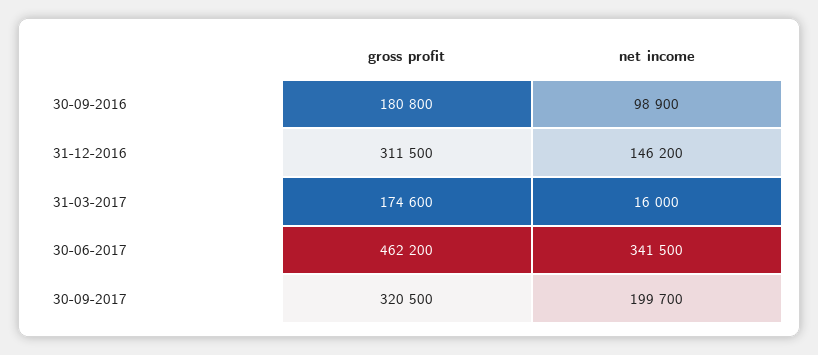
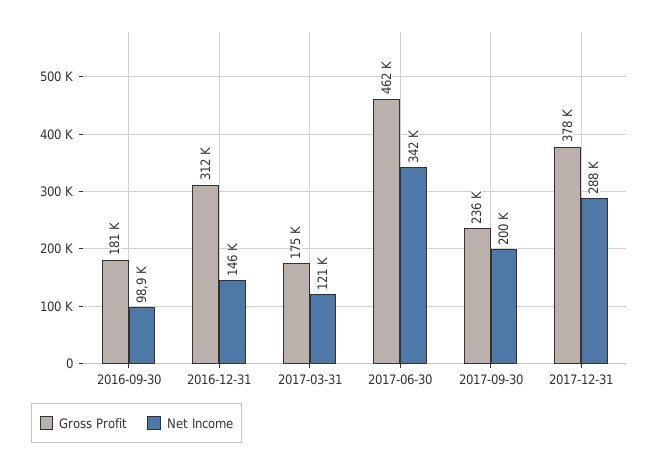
net income, 31-03-2017: 16000 -> 121000
gross profit, 30-09-2017: 320500 -> 236000
gross profit, 2017-12-31: none -> 378000
net income, 2017-12-31: none -> 288000

